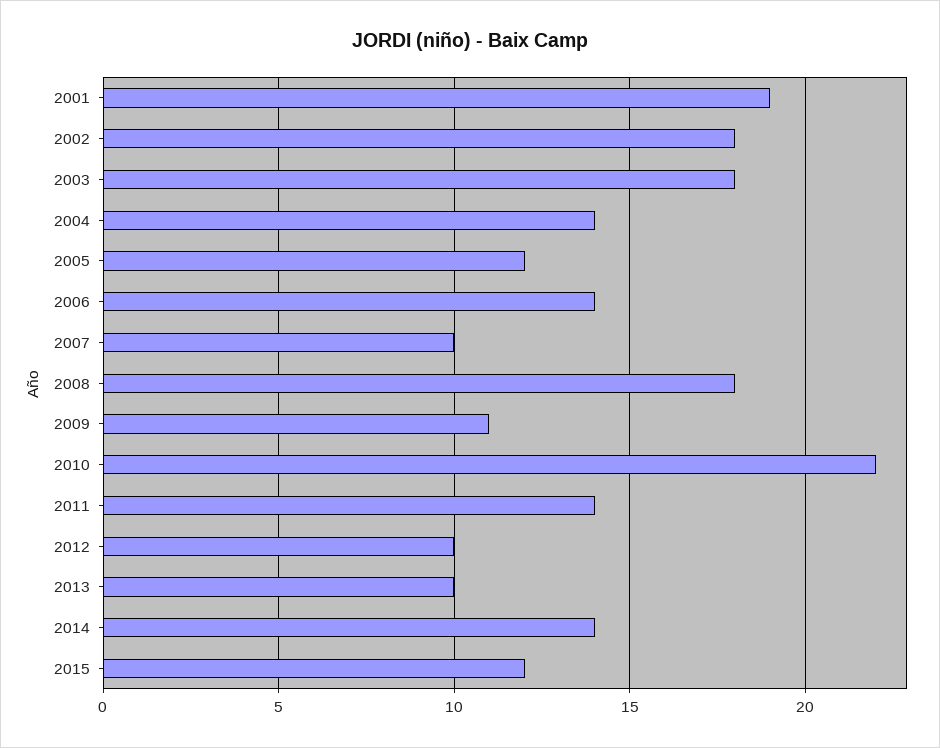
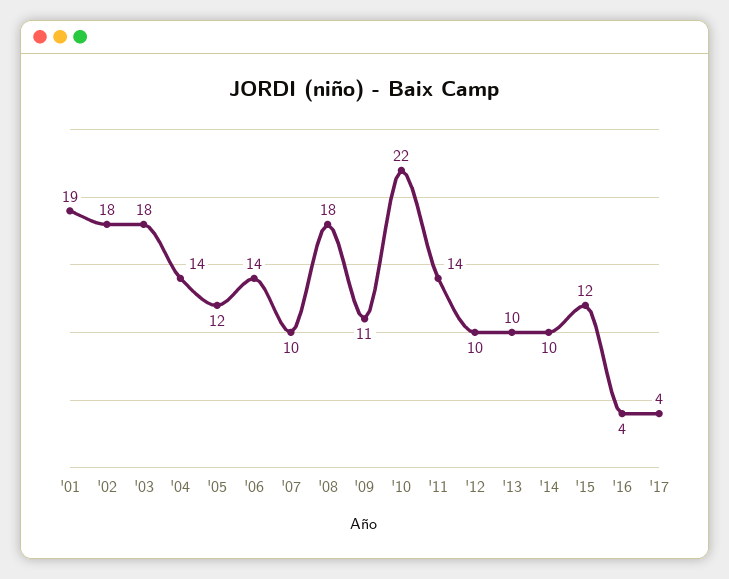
2014: 14 -> 10
'16: none -> 4
'17: none -> 4

